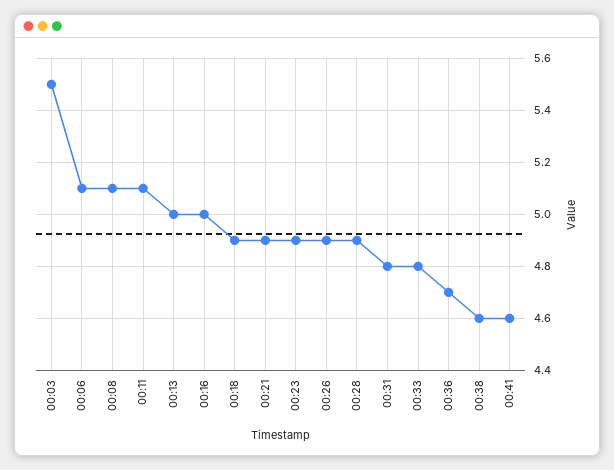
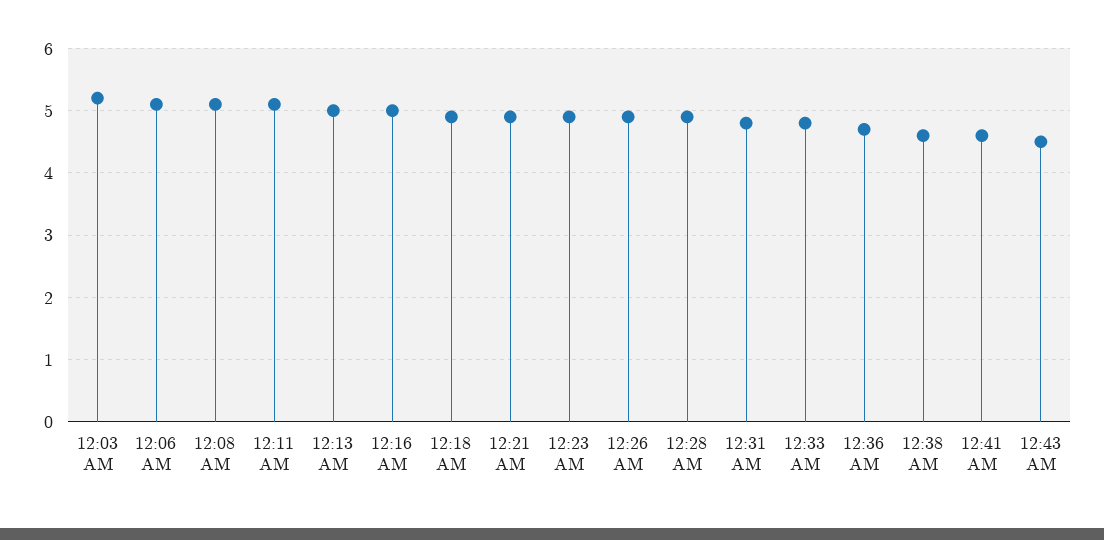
00:03: 5.5 -> 5.2
12:43 AM: none -> 4.5

